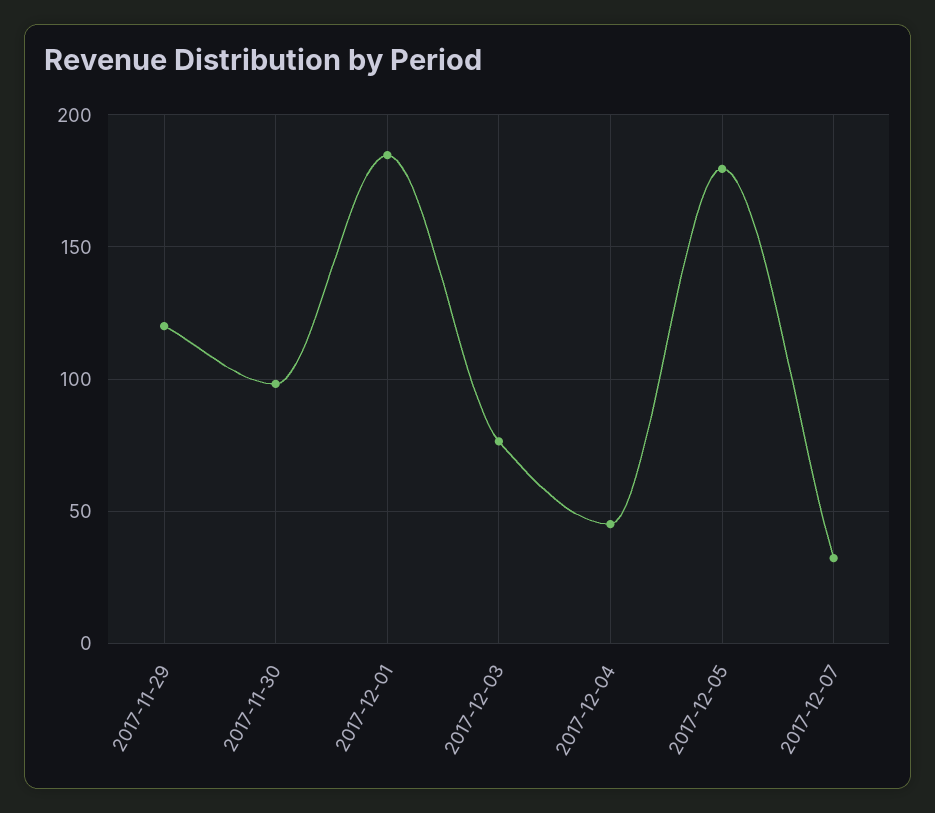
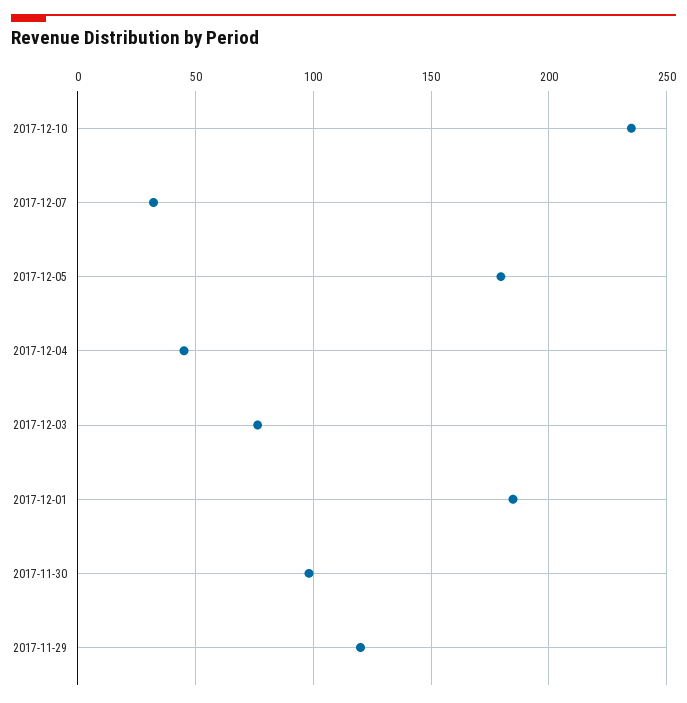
2017-12-10: none -> 235

